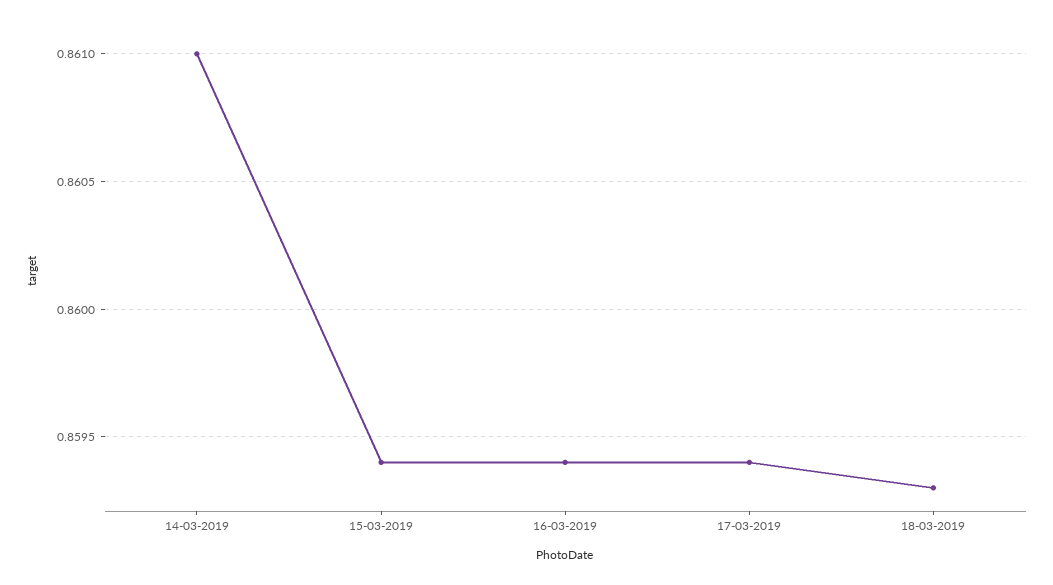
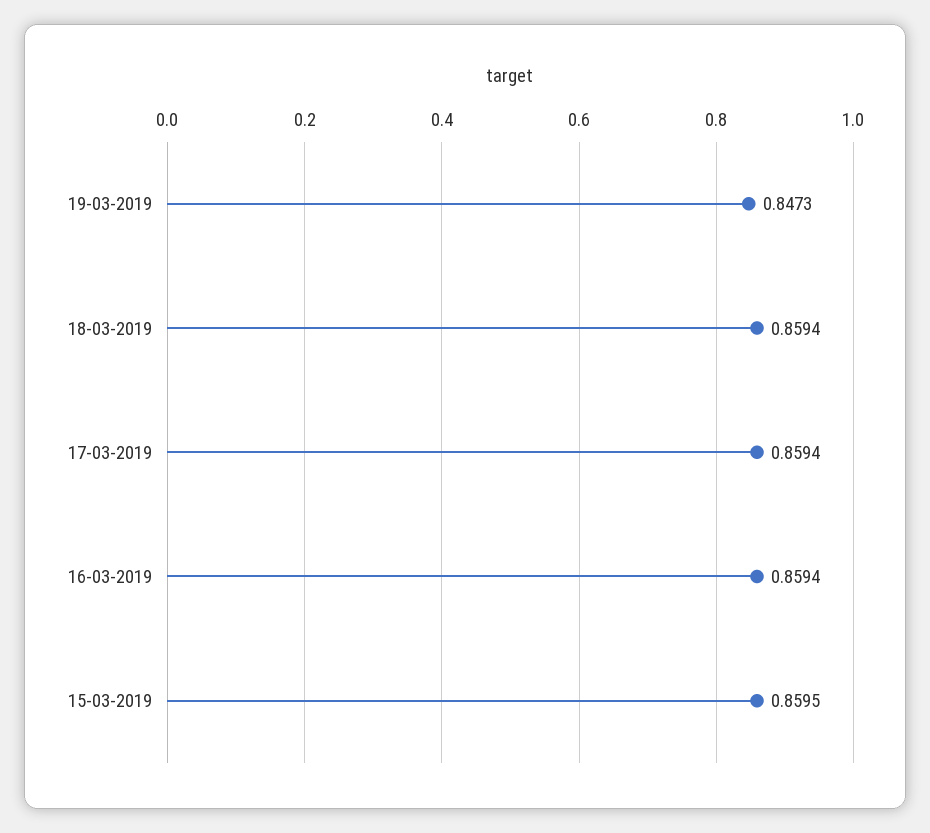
14-03-2019: 0.861 -> none
15-03-2019: 0.8594 -> 0.8595
18-03-2019: 0.8593 -> 0.8594
19-03-2019: none -> 0.8473

